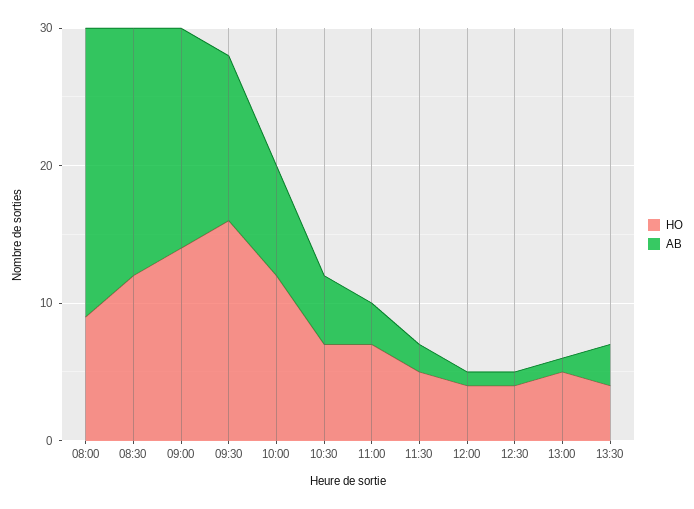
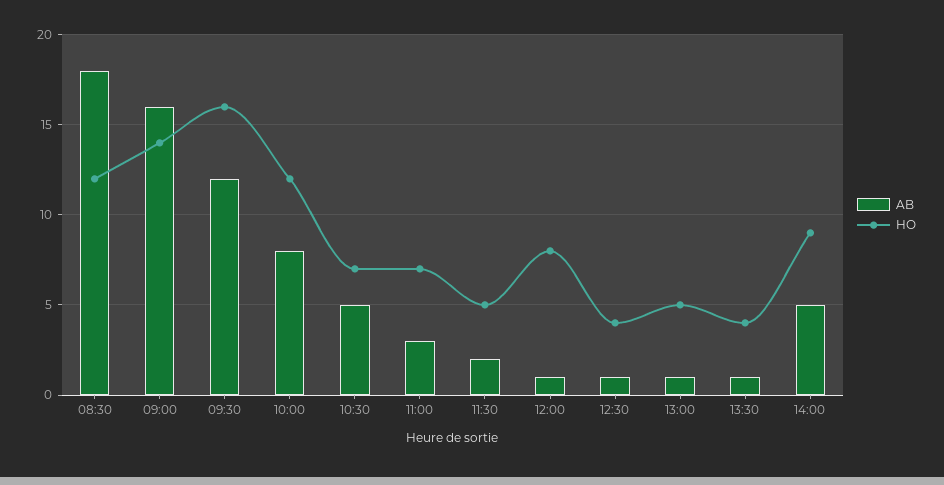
HO, 08:00: 9 -> none
AB, 08:00: 21 -> none
HO, 12:00: 4 -> 8
AB, 13:30: 3 -> 1
AB, 14:00: none -> 5
HO, 14:00: none -> 9

